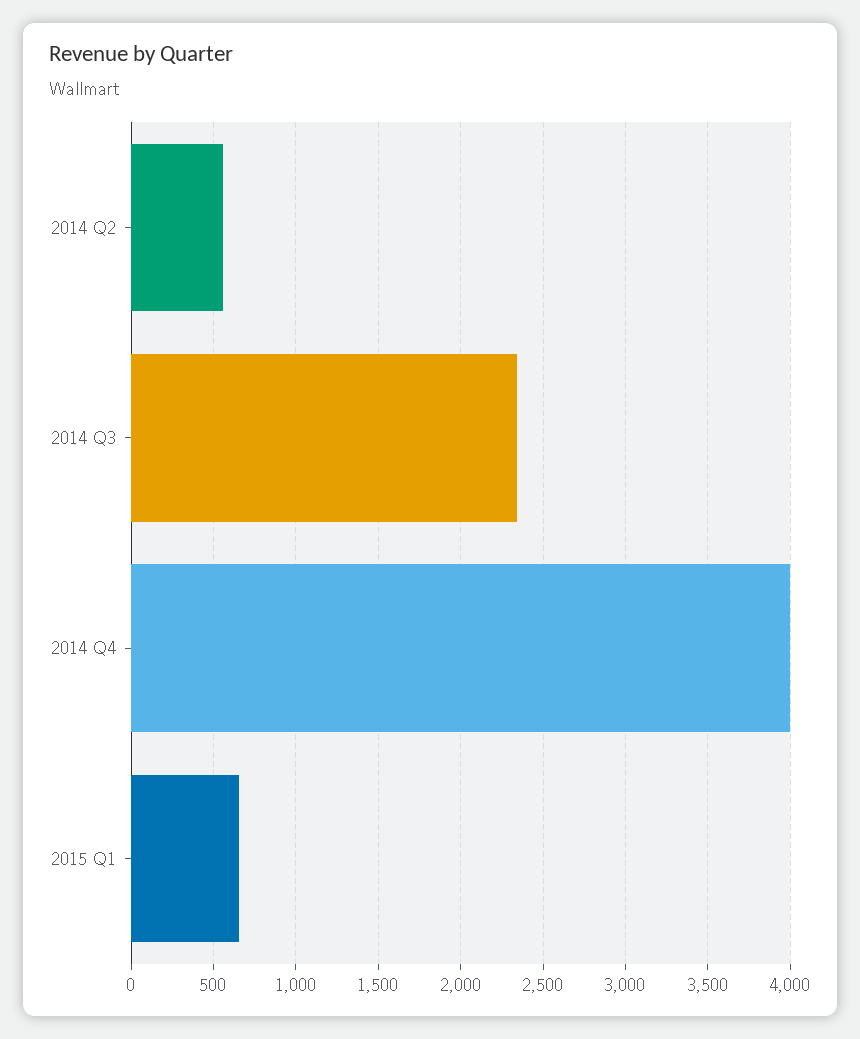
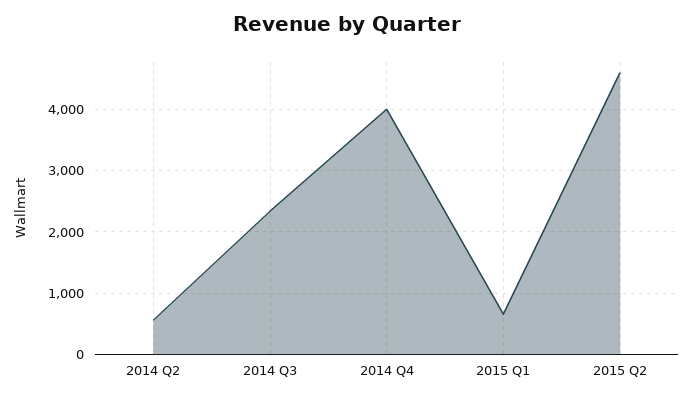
2015 Q2: none -> 4600

